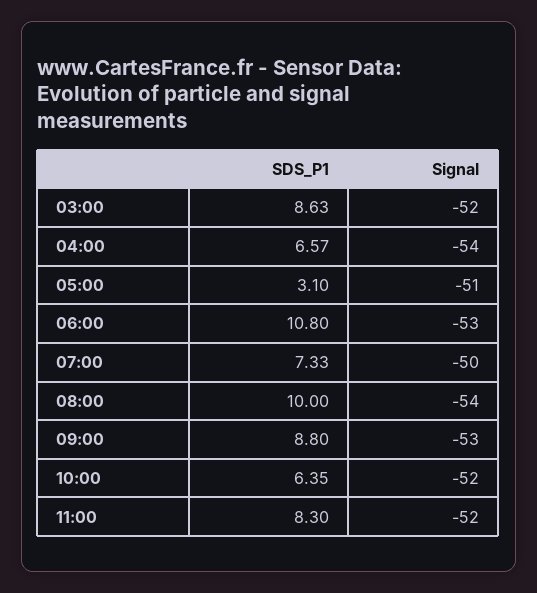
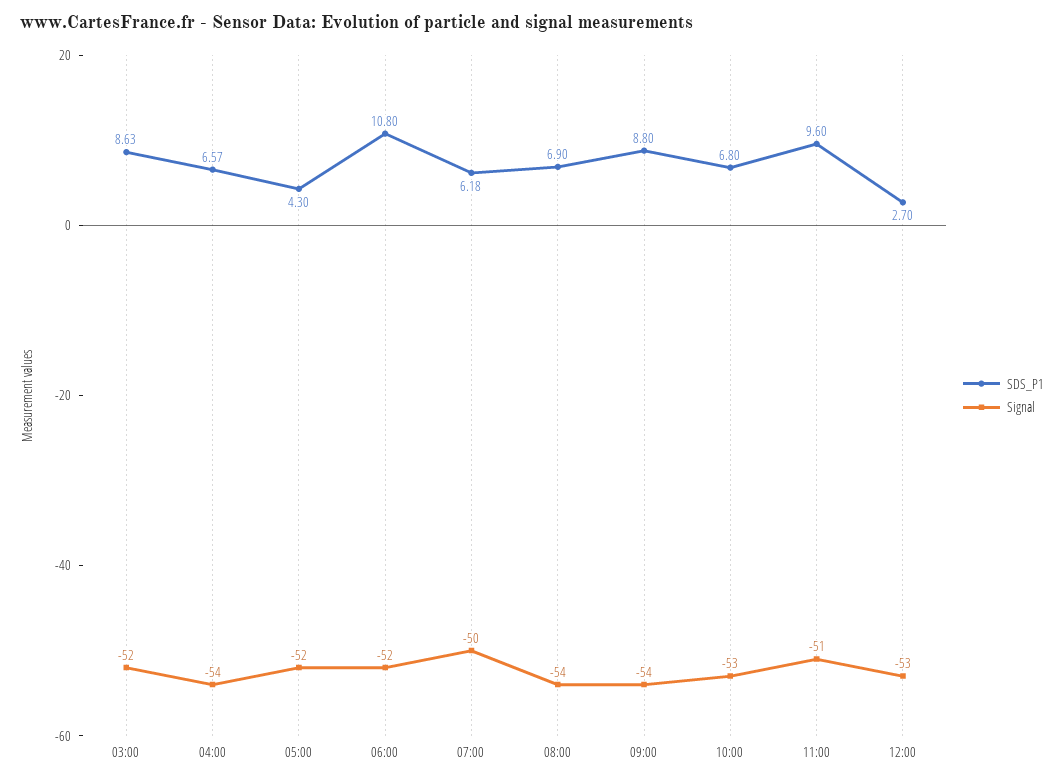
SDS_P1, 05:00: 3.1 -> 4.3
Signal, 05:00: -51 -> -52
Signal, 06:00: -53 -> -52
SDS_P1, 07:00: 7.33 -> 6.18
SDS_P1, 08:00: 10 -> 6.9
Signal, 09:00: -53 -> -54
SDS_P1, 10:00: 6.35 -> 6.8
Signal, 10:00: -52 -> -53
SDS_P1, 11:00: 8.3 -> 9.6
Signal, 11:00: -52 -> -51
SDS_P1, 12:00: none -> 2.7
Signal, 12:00: none -> -53

